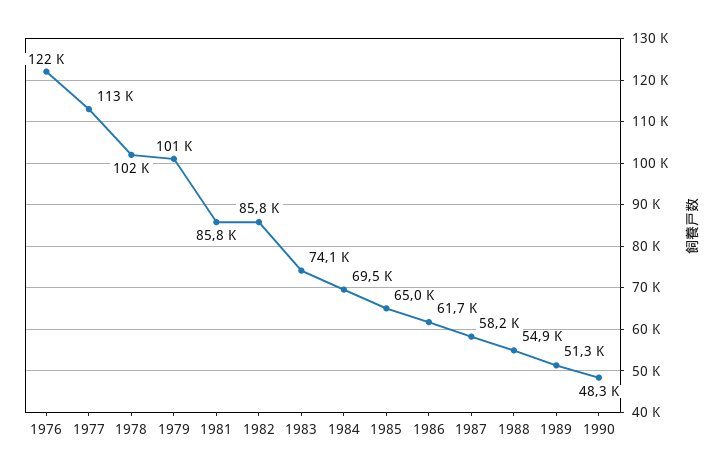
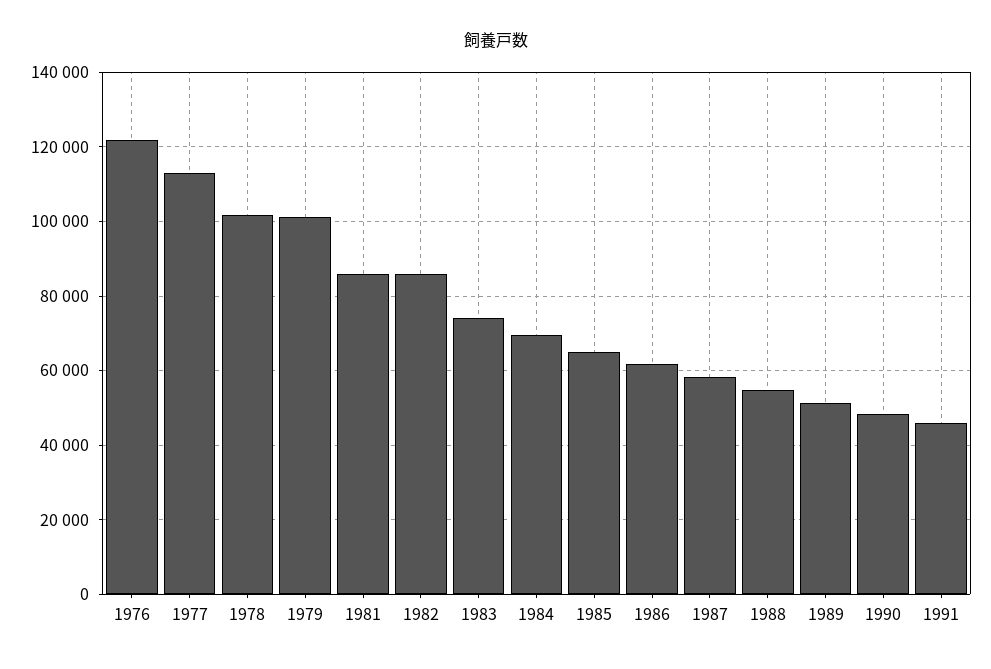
1991: none -> 46000

